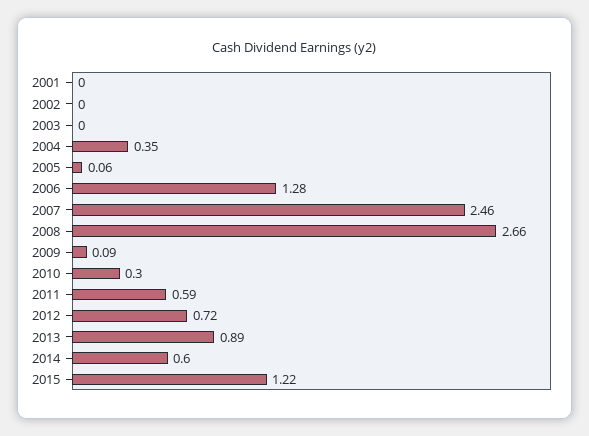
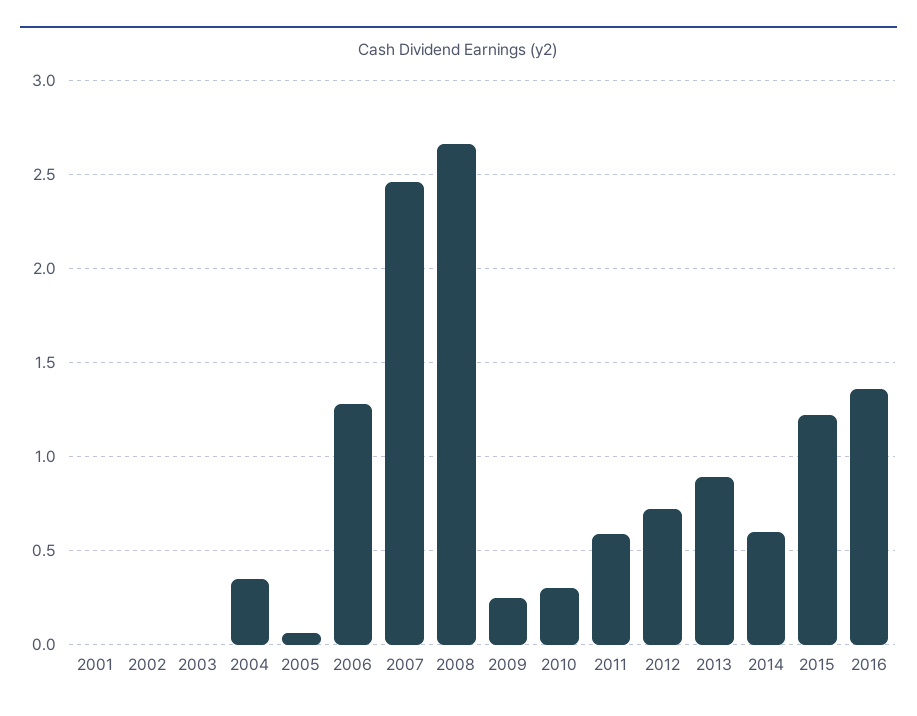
2009: 0.09 -> 0.25
2016: none -> 1.35

